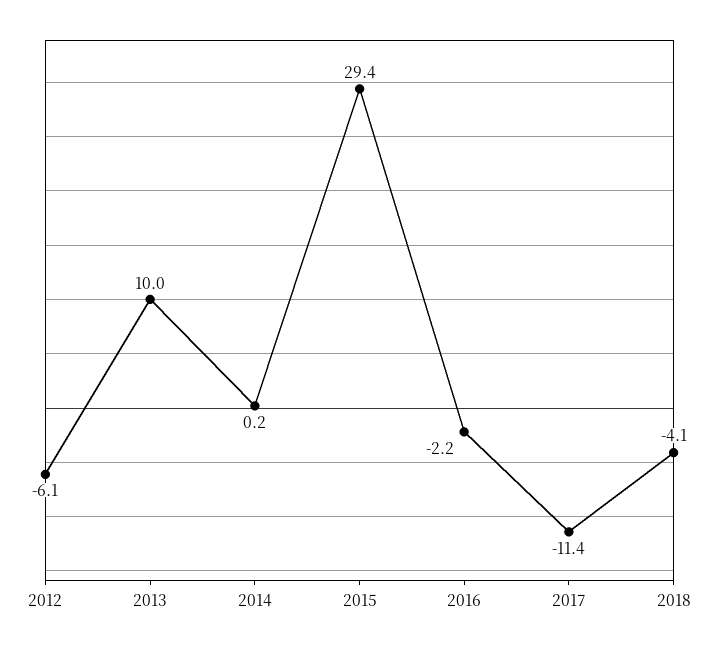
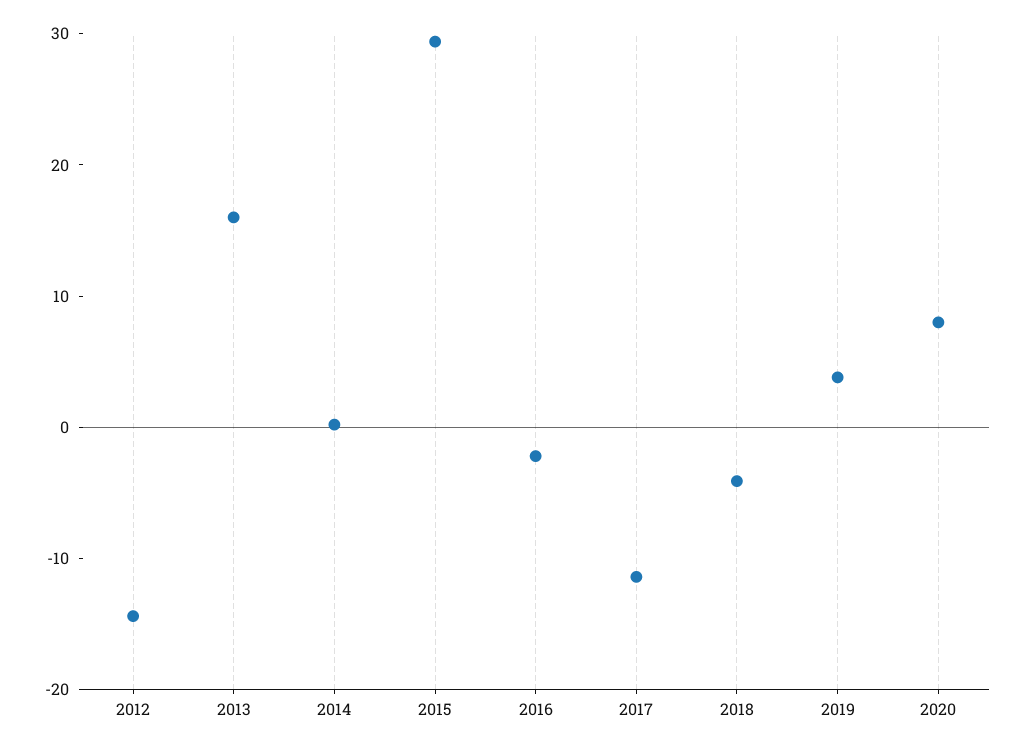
2012: -6.1 -> -14
2013: 10 -> 16
2019: none -> 4
2020: none -> 8

